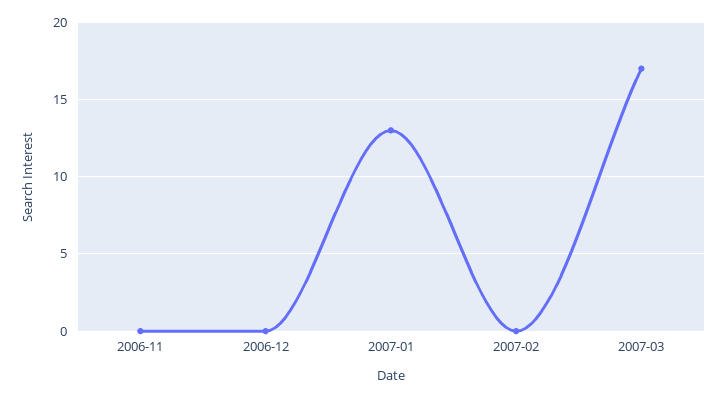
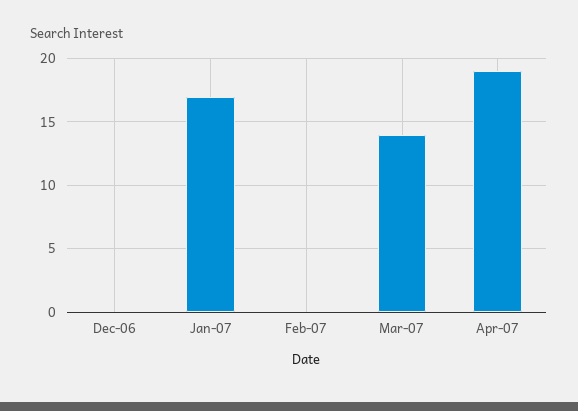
2006-11: 0 -> none
2007-01: 13 -> 17
2007-03: 17 -> 14
Apr-07: none -> 19

